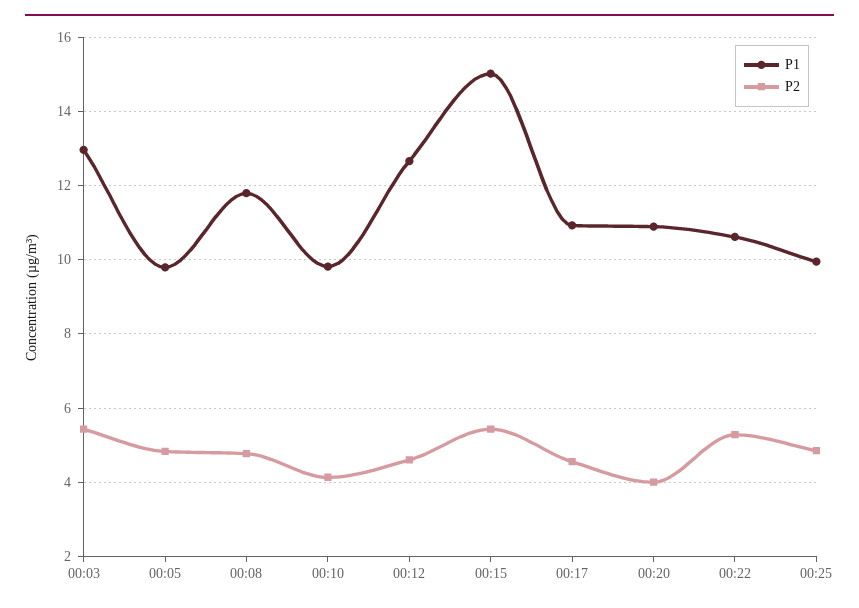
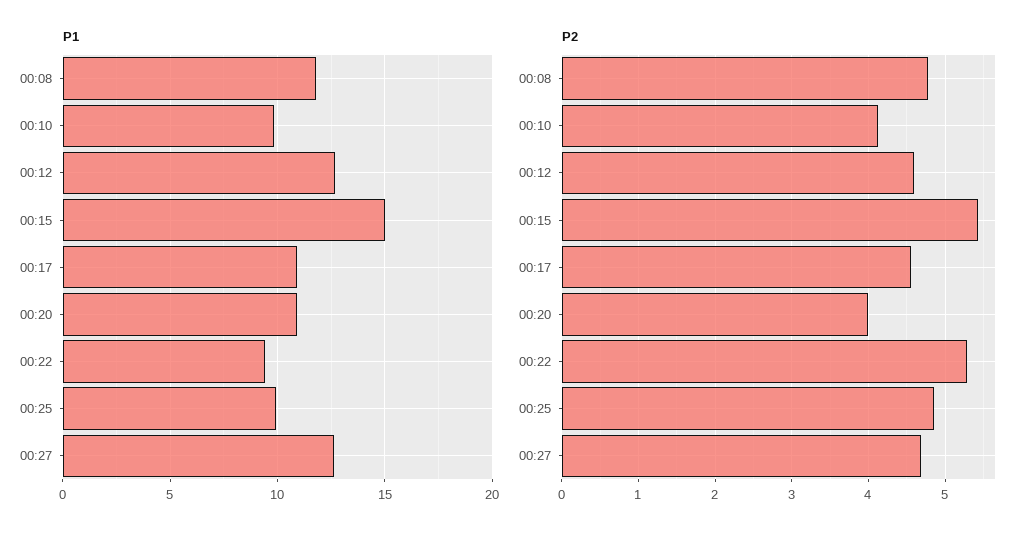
P1, 00:03: 13 -> none
P2, 00:03: 5.4 -> none
P1, 00:05: 9.8 -> none
P2, 00:05: 4.8 -> none
P1, 00:22: 10.6 -> 9.5
P1, 00:27: none -> 12.5
P2, 00:27: none -> 4.7

